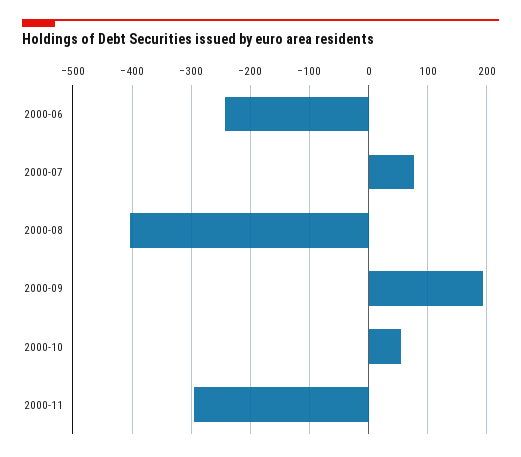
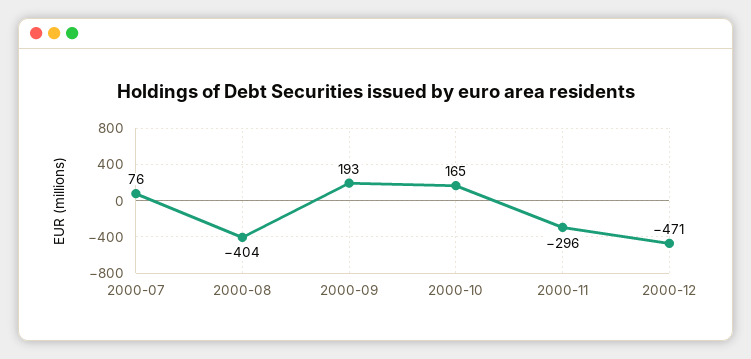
2000-06: -240 -> none
2000-10: 60 -> 165
2000-12: none -> -471

